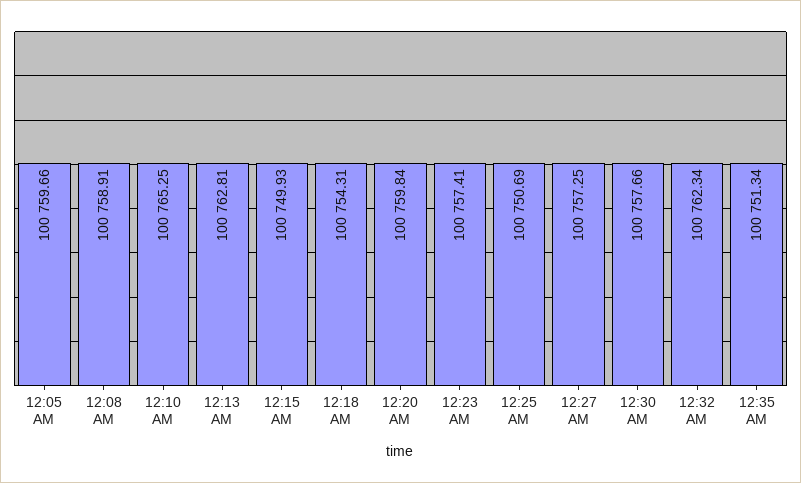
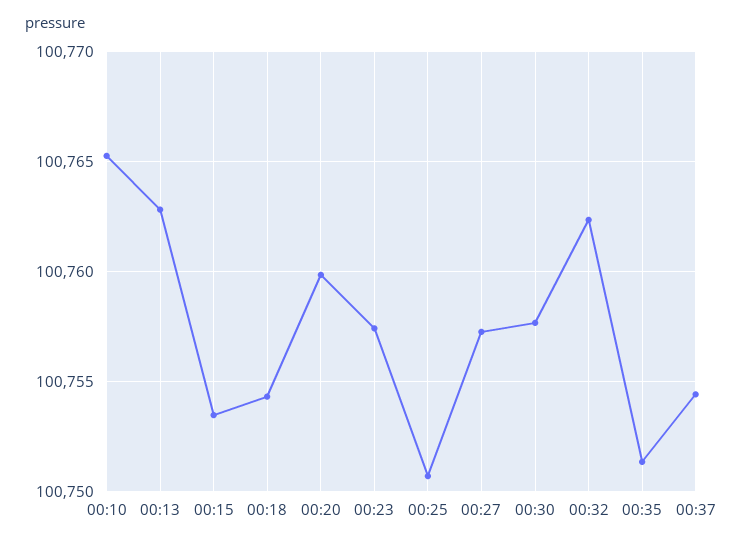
12:05 AM: 100759.66 -> none
12:08 AM: 100758.91 -> none
12:15 AM: 100749.93 -> 100753.5
00:37: none -> 100754.5

